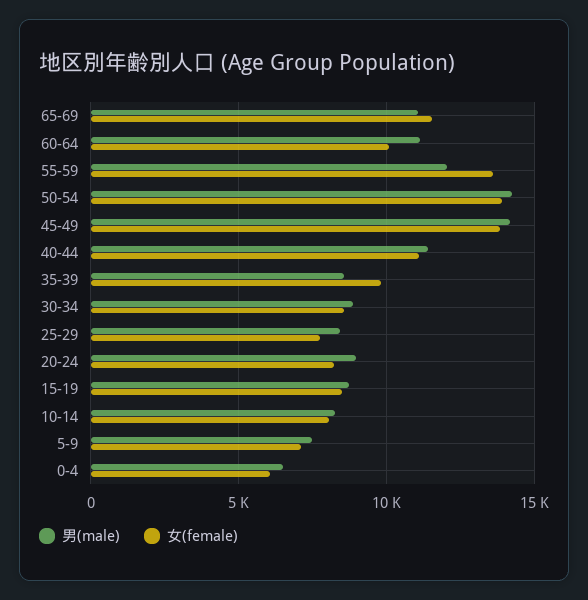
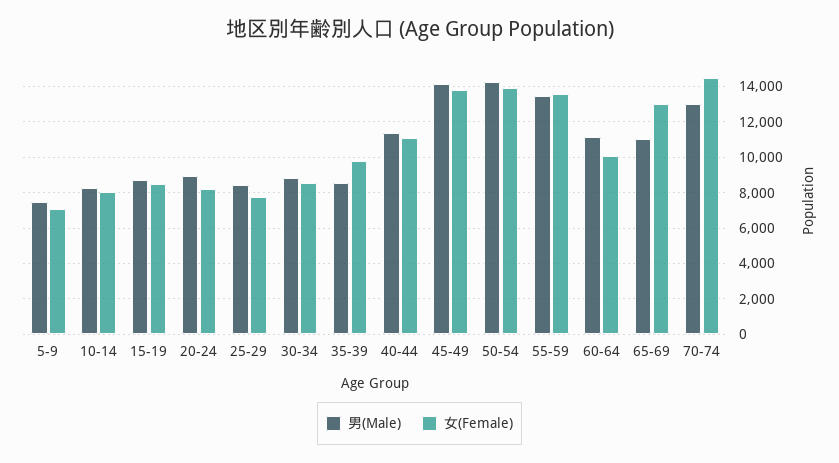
女(female), 65-69: 11500 -> 13000
男(male), 55-59: 12000 -> 13500
男(male), 0-4: 6500 -> none
女(female), 0-4: 6000 -> none
男(male), 70-74: none -> 13000
女(female), 70-74: none -> 14500

